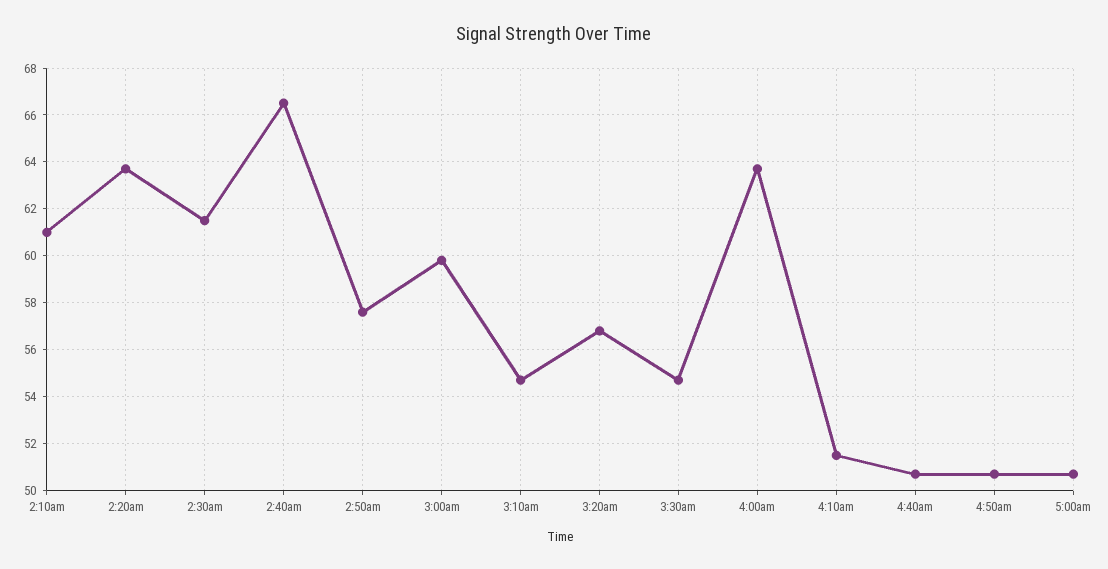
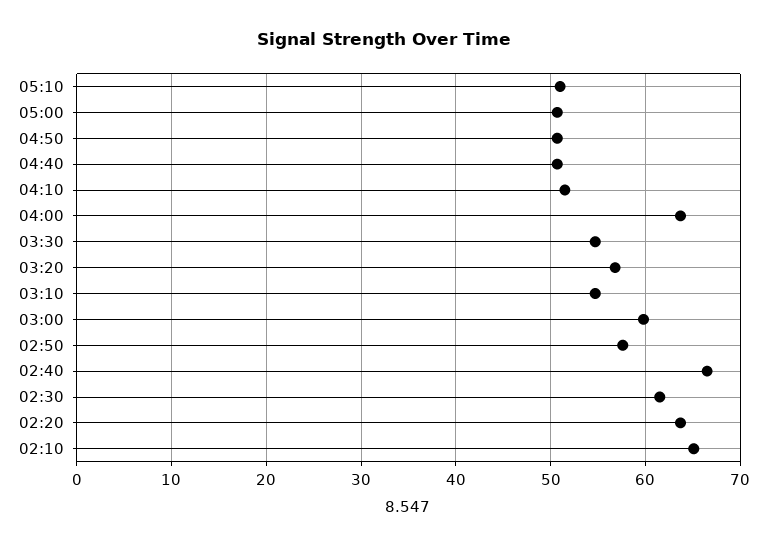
2:10am: 61 -> 65
05:10: none -> 51

